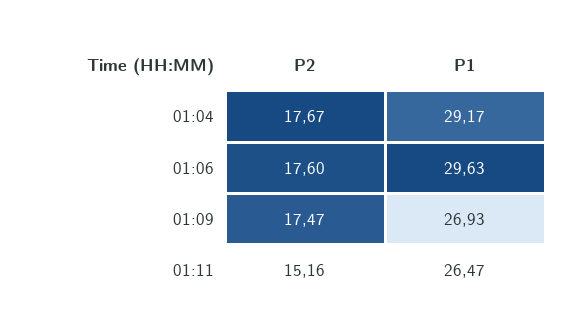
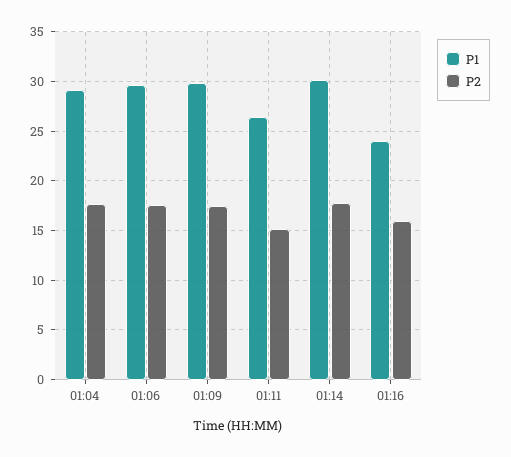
P1, 01:09: 26.93 -> 30
P1, 01:14: none -> 30
P2, 01:14: none -> 18
P1, 01:16: none -> 24
P2, 01:16: none -> 16

